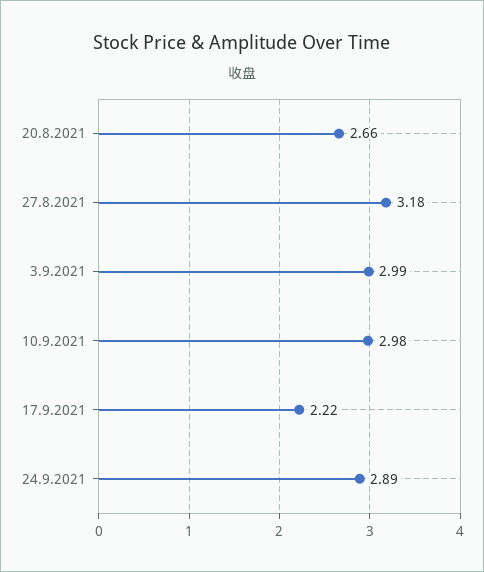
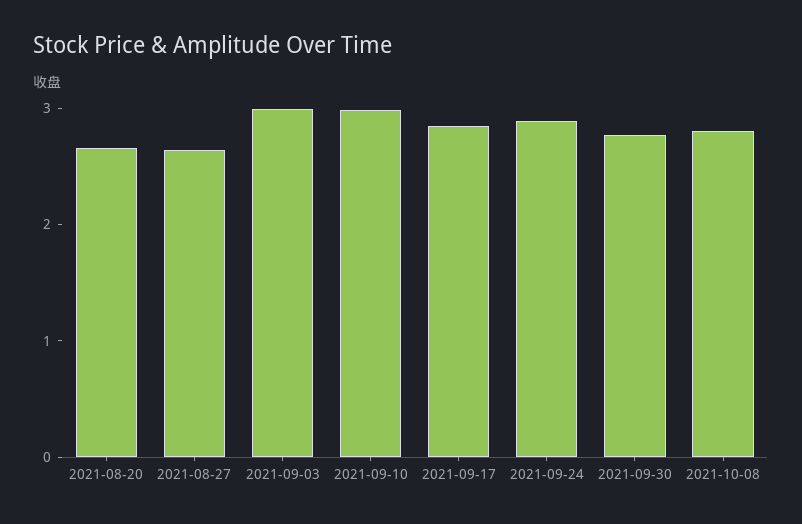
27.8.2021: 3.18 -> 2.6
17.9.2021: 2.22 -> 2.8
2021-09-30: none -> 2.8
2021-10-08: none -> 2.8

